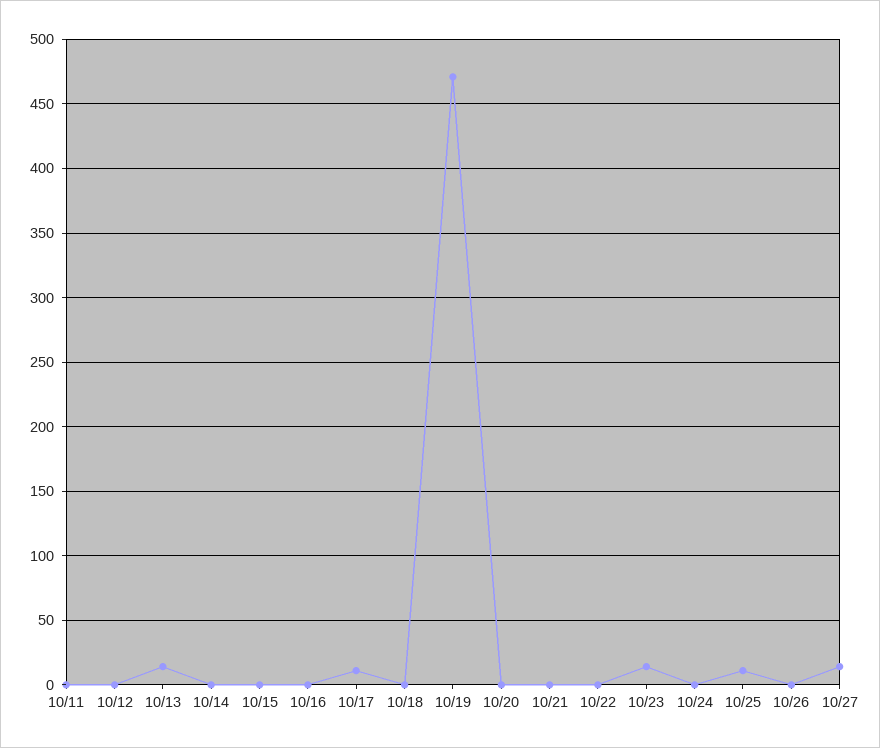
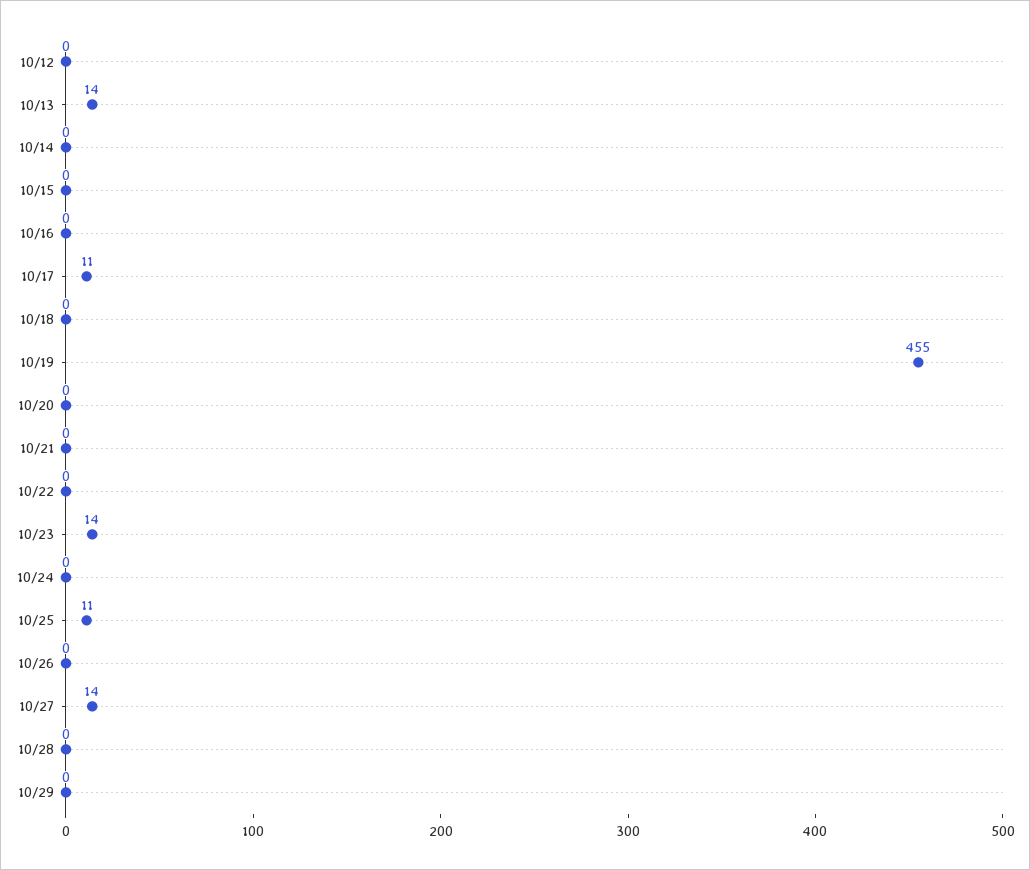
10/11: 0 -> none
10/19: 470 -> 455
10/28: none -> 0
10/29: none -> 0

